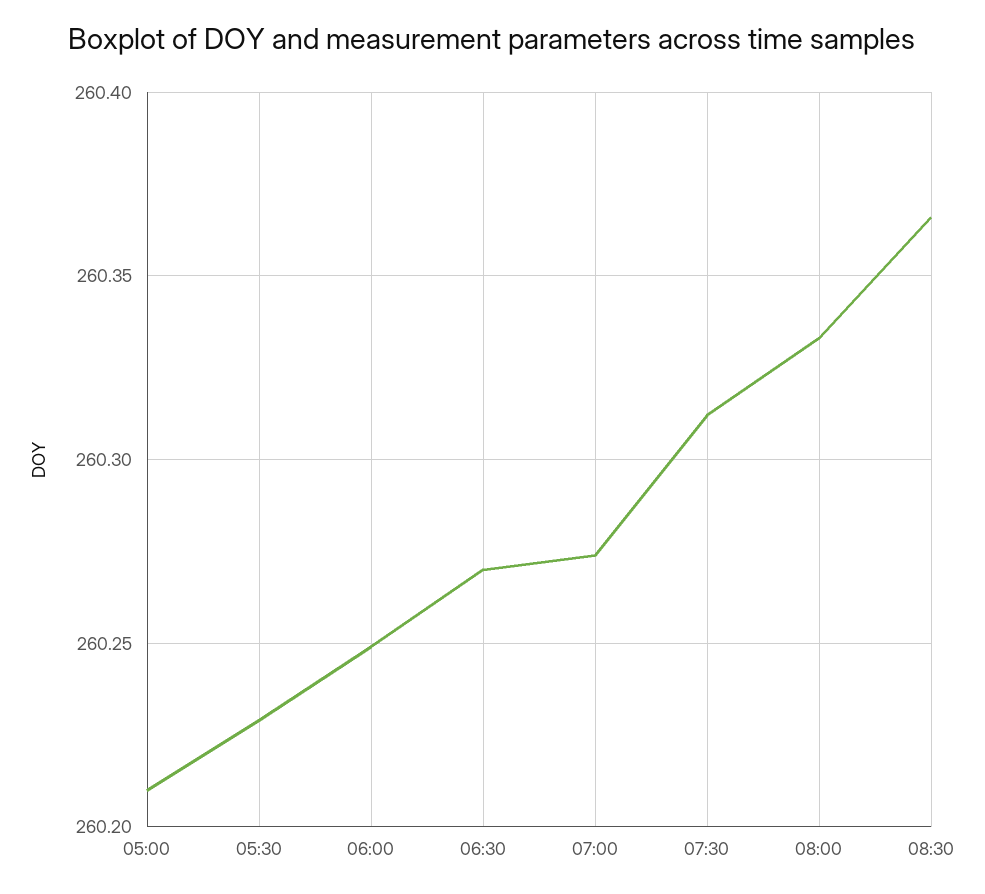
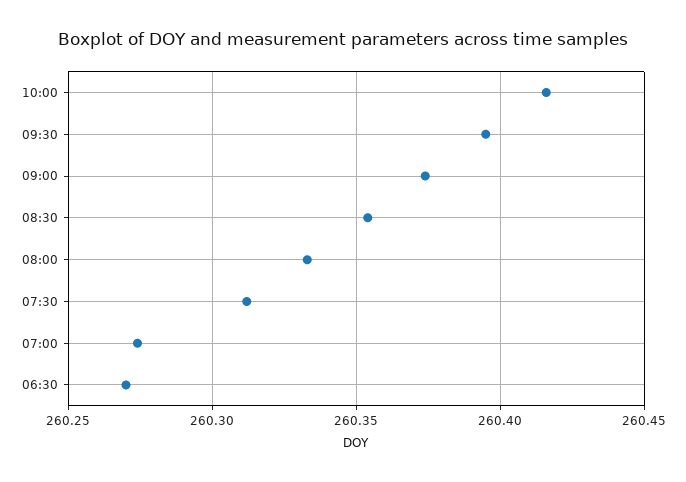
05:00: 260.21 -> none
05:30: 260.23 -> none
06:00: 260.25 -> none
08:30: 260.365 -> 260.355
10:00: none -> 260.415
09:30: none -> 260.395
09:00: none -> 260.375

